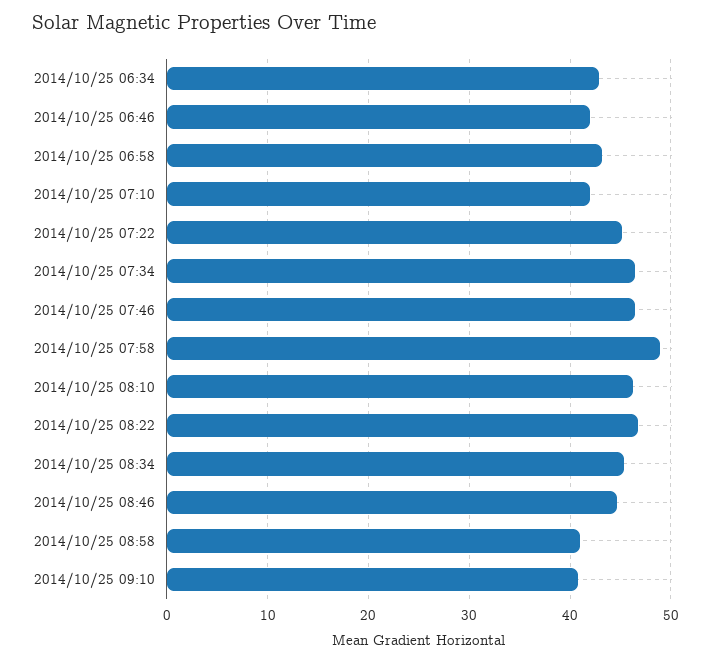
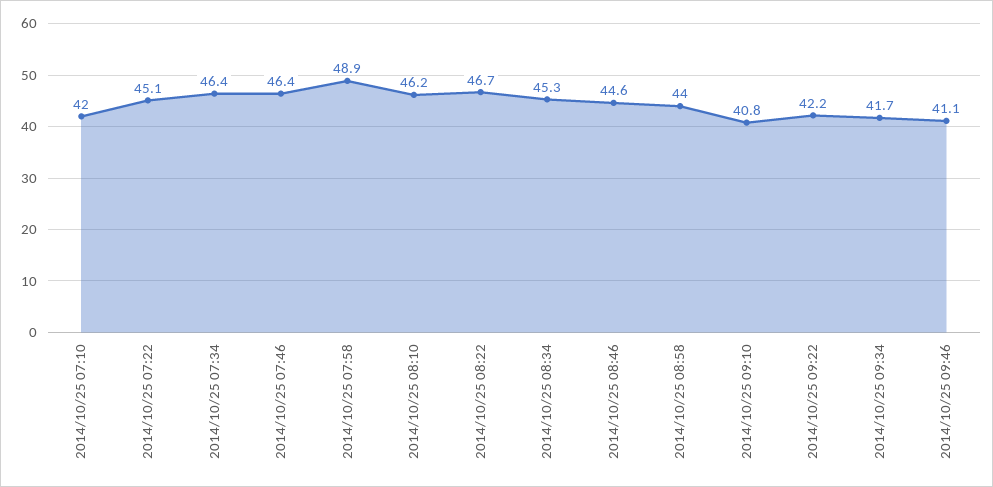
2014/10/25 06:34: 43 -> none
2014/10/25 06:46: 42 -> none
2014/10/25 06:58: 43 -> none
2014/10/25 08:58: 41 -> 44
2014/10/25 09:22: none -> 42.2
2014/10/25 09:34: none -> 41.7
2014/10/25 09:46: none -> 41.1

